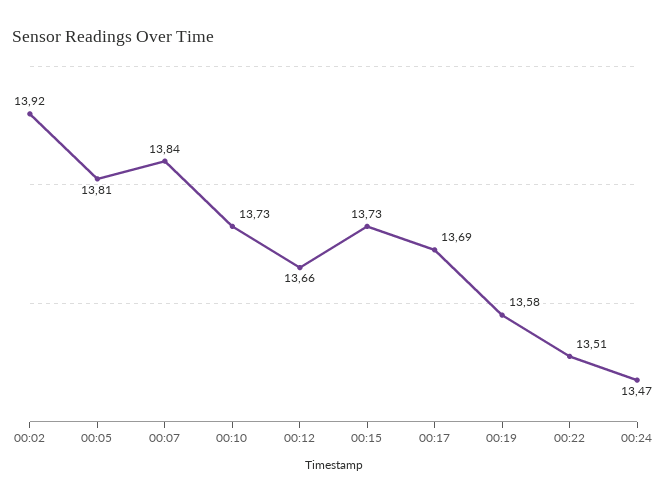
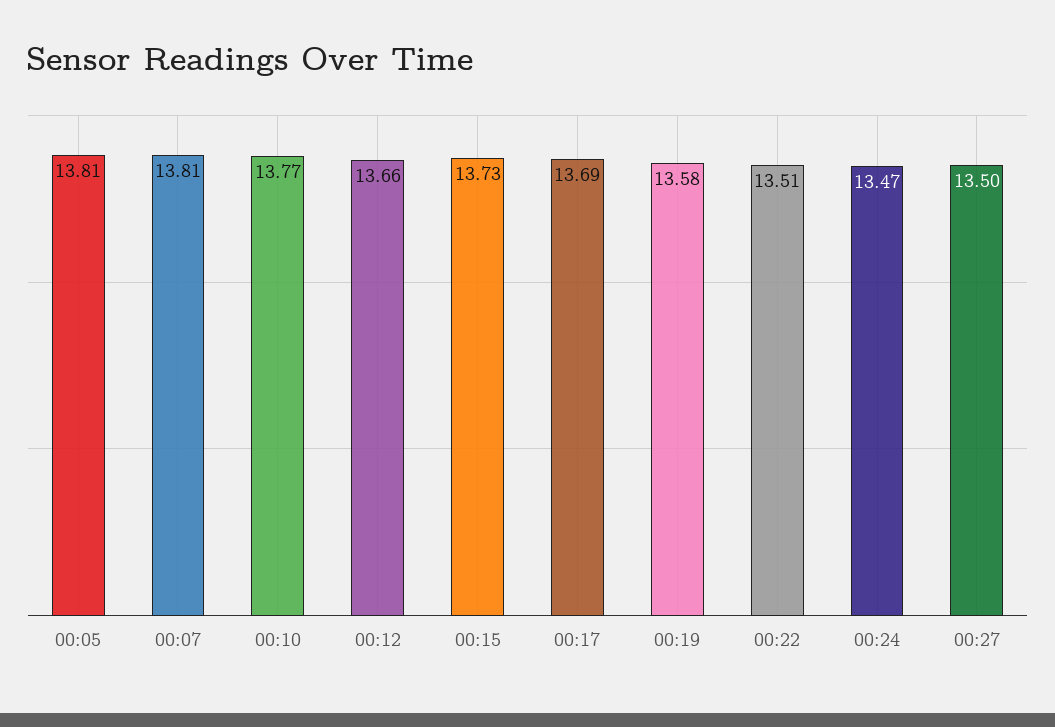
00:02: 13.92 -> none
00:07: 13.84 -> 13.81
00:10: 13.73 -> 13.77
00:27: none -> 13.5

